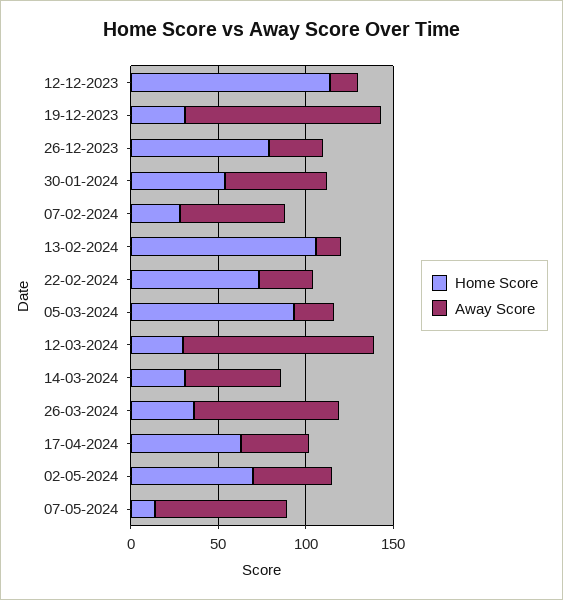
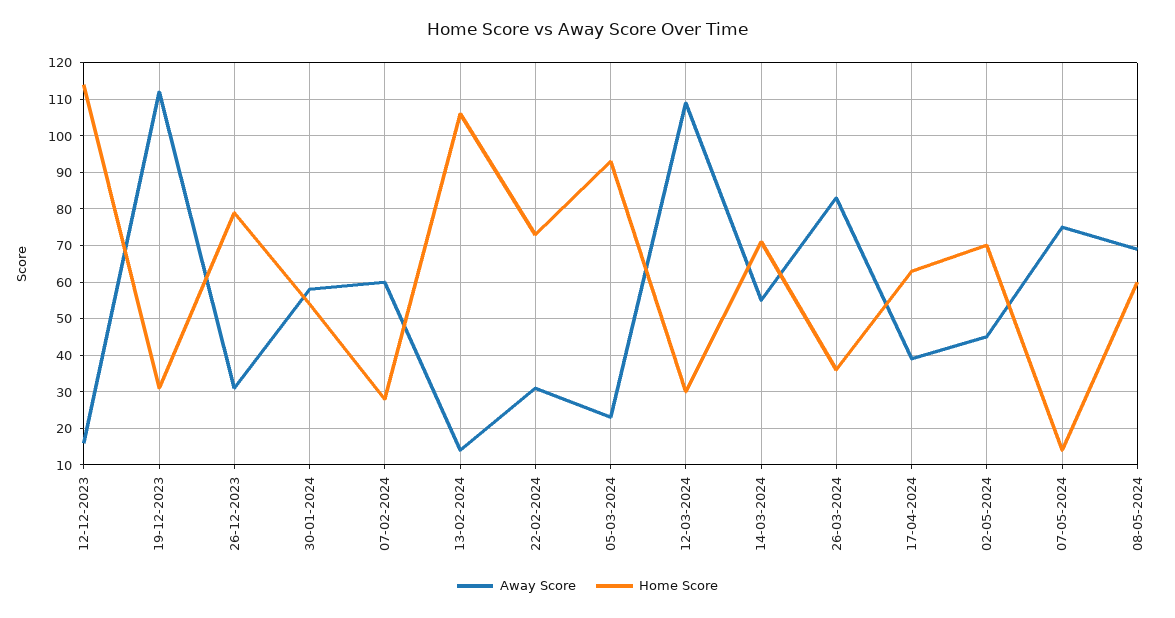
Home Score, 14-03-2024: 30 -> 70
Away Score, 08-05-2024: none -> 70
Home Score, 08-05-2024: none -> 60

